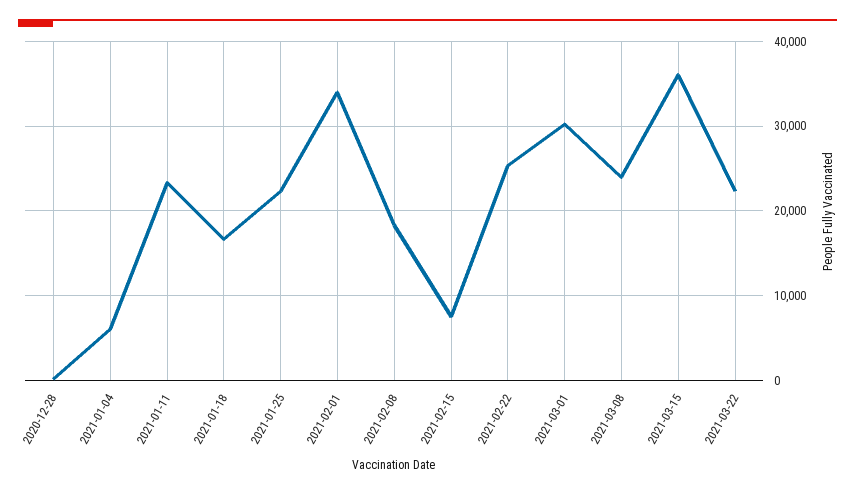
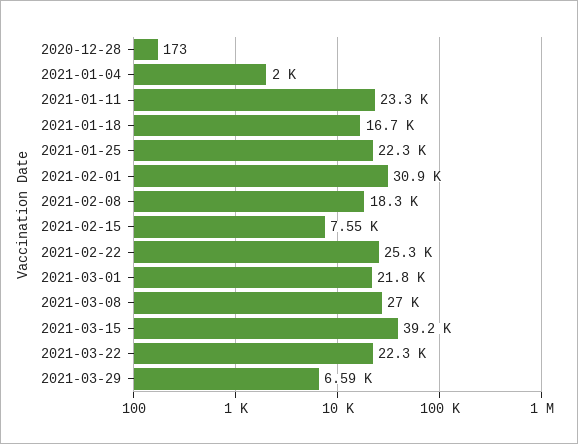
2021-01-04: 6000 -> 2000
2021-02-01: 34000 -> 30900
2021-03-01: 30000 -> 21800
2021-03-08: 24000 -> 27000
2021-03-15: 36000 -> 39200
2021-03-29: none -> 6590

